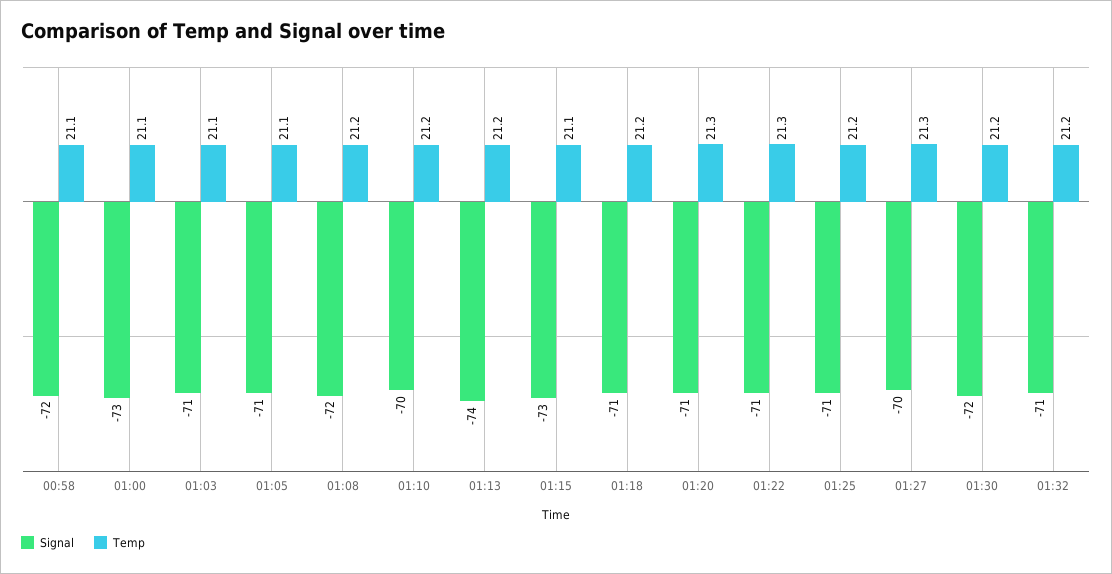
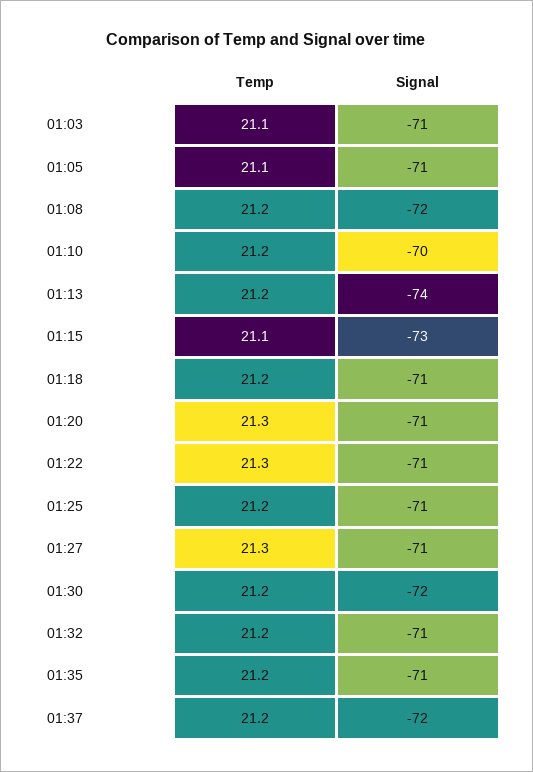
Signal, 00:58: -72 -> none
Temp, 00:58: 21.1 -> none
Signal, 01:00: -73 -> none
Temp, 01:00: 21.1 -> none
Signal, 01:27: -70 -> -71
Temp, 01:35: none -> 21.2
Signal, 01:35: none -> -71
Temp, 01:37: none -> 21.2
Signal, 01:37: none -> -72

